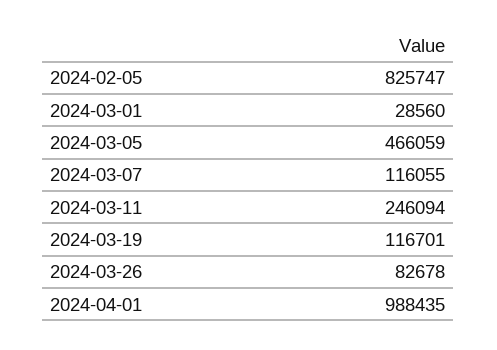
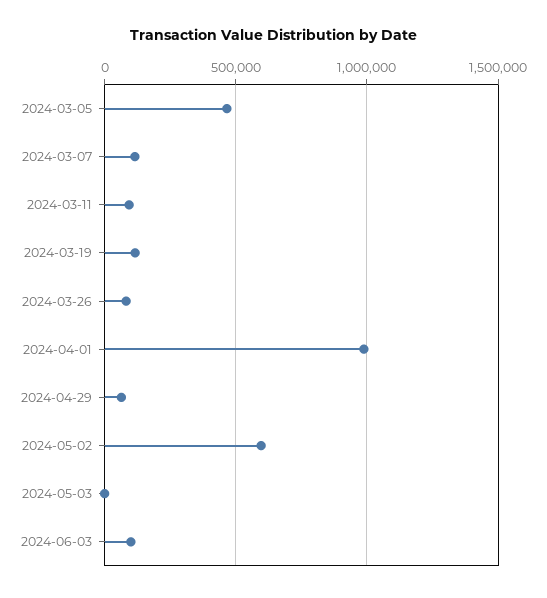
2024-02-05: 825747 -> none
2024-03-01: 28560 -> none
2024-03-11: 246094 -> 100000
2024-04-29: none -> 50000
2024-05-02: none -> 600000
2024-05-03: none -> 0
2024-06-03: none -> 100000

